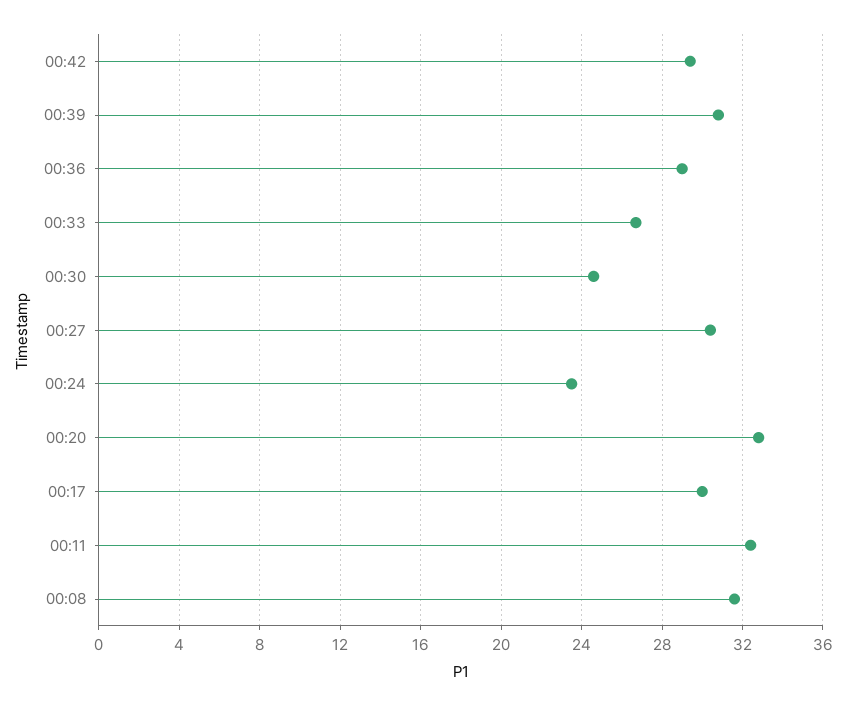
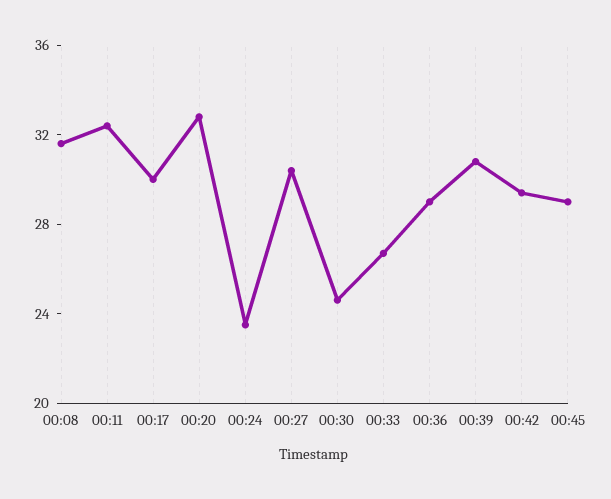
00:45: none -> 29

